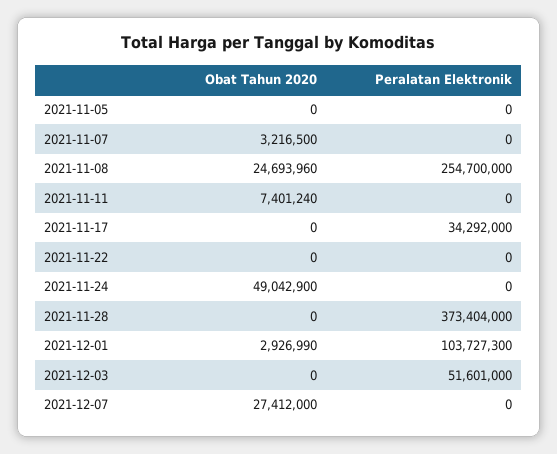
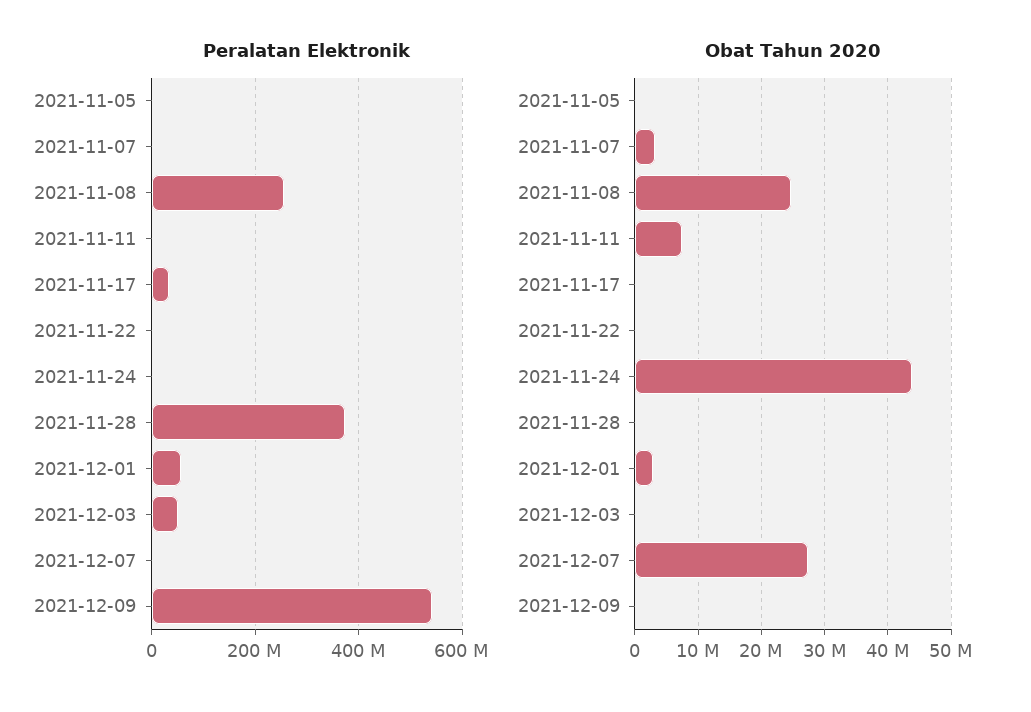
Obat Tahun 2020, 2021-11-24: 49042900 -> 44000000
Peralatan Elektronik, 2021-12-01: 103727300 -> 60000000
Peralatan Elektronik, 2021-12-09: none -> 540000000
Obat Tahun 2020, 2021-12-09: none -> 0

